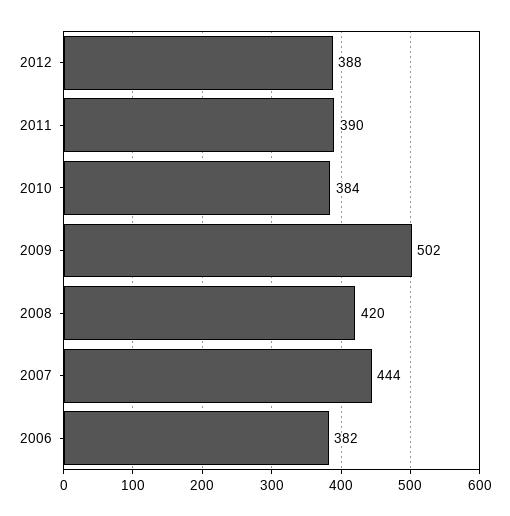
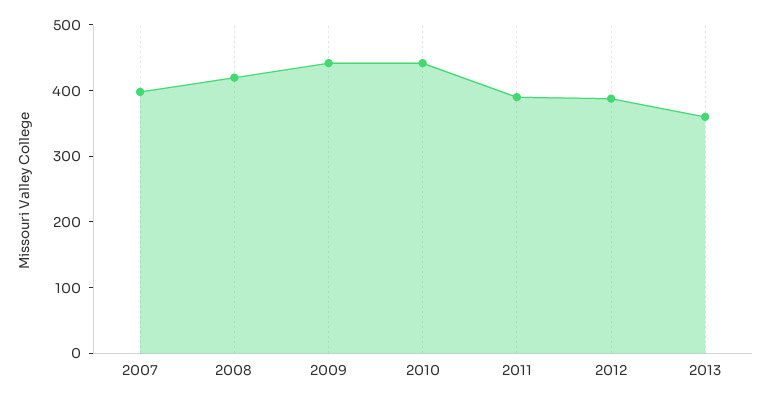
2010: 384 -> 440
2009: 502 -> 440
2007: 444 -> 400
2006: 382 -> none
2013: none -> 360

